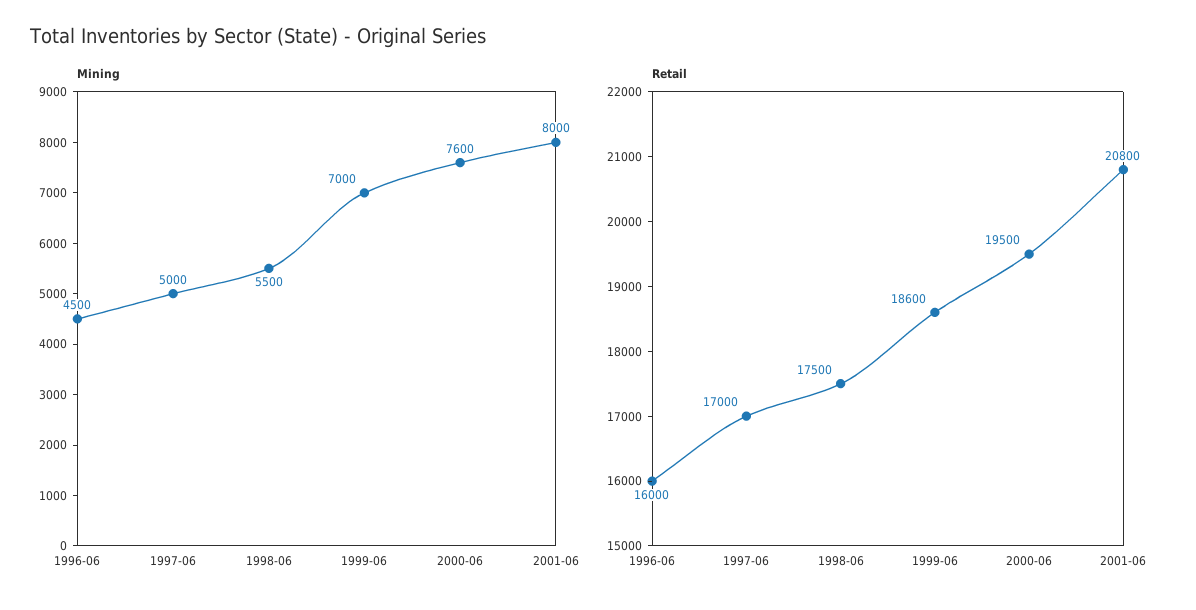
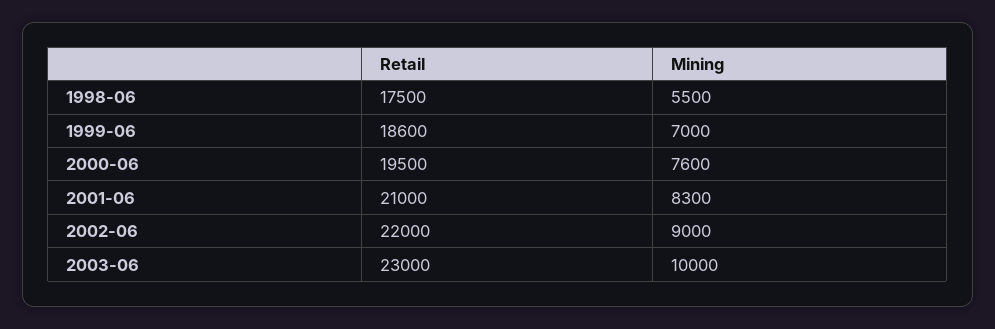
Mining, 1996-06: 4500 -> none
Mining, 1997-06: 5000 -> none
Mining, 2001-06: 8000 -> 8300
Retail, 1996-06: 16000 -> none
Retail, 1997-06: 17000 -> none
Retail, 2001-06: 20800 -> 21000
Retail, 2002-06: none -> 22000
Mining, 2002-06: none -> 9000
Retail, 2003-06: none -> 23000
Mining, 2003-06: none -> 10000

